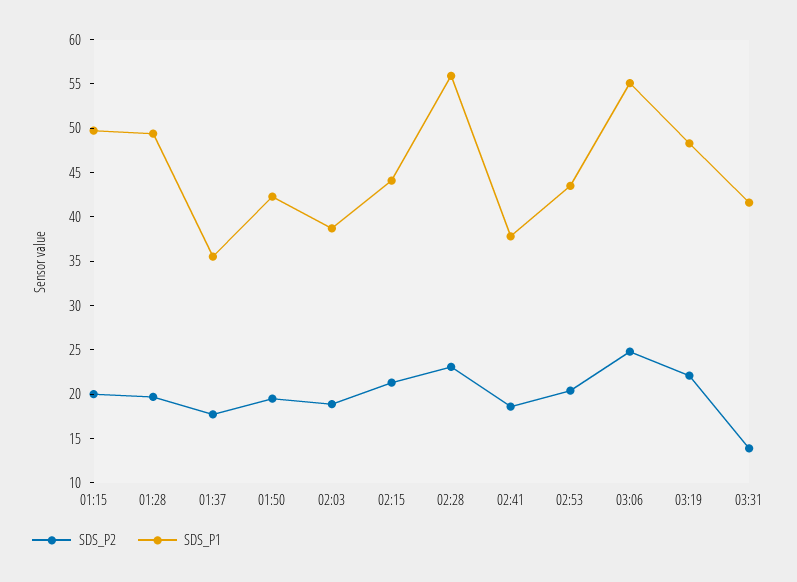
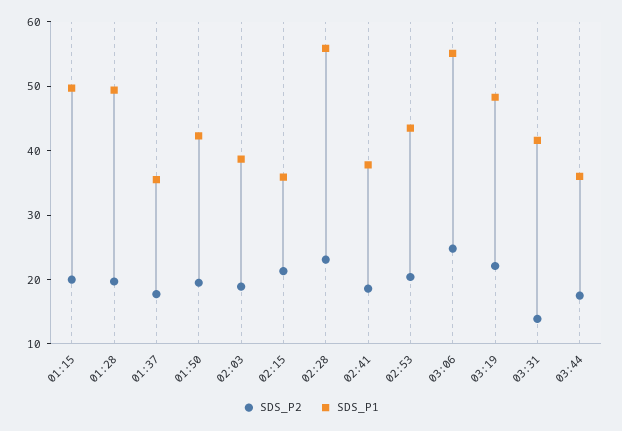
SDS_P1, 02:15: 44 -> 36
SDS_P2, 03:44: none -> 18
SDS_P1, 03:44: none -> 36

